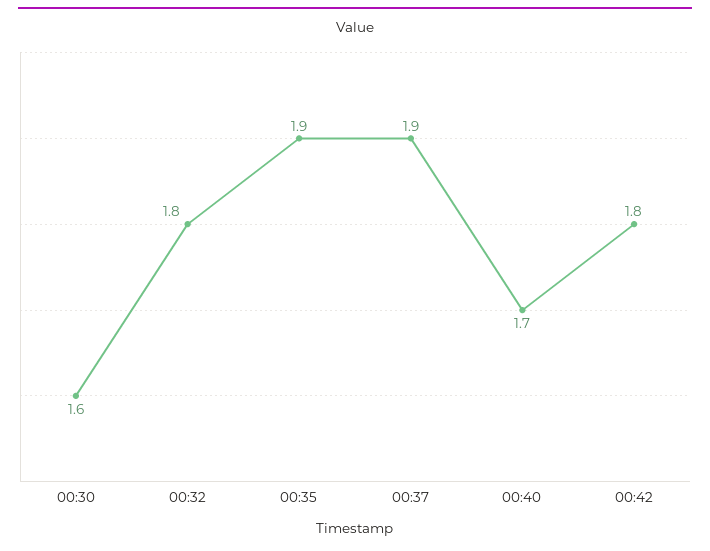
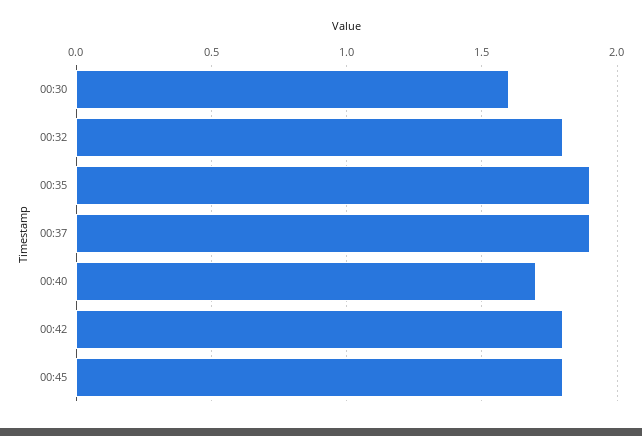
00:45: none -> 1.8

